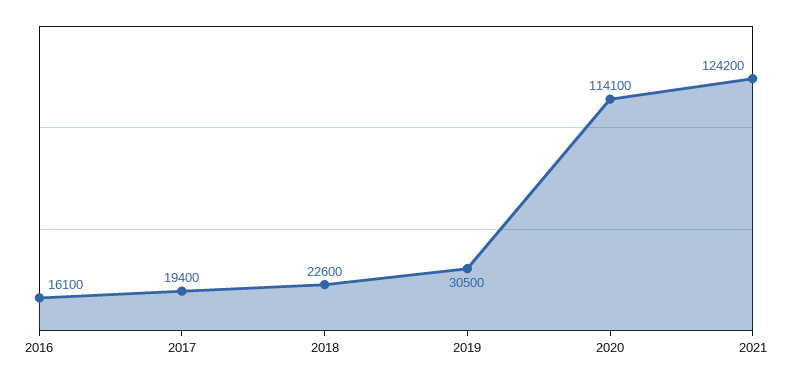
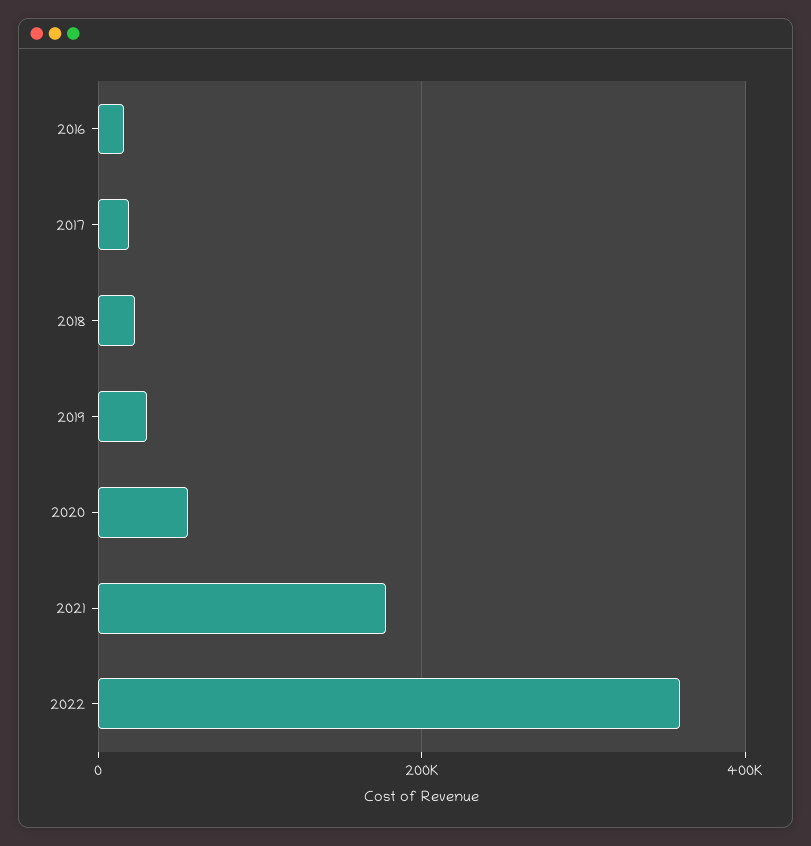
2020: 114100 -> 60000
2021: 124200 -> 180000
2022: none -> 360000

